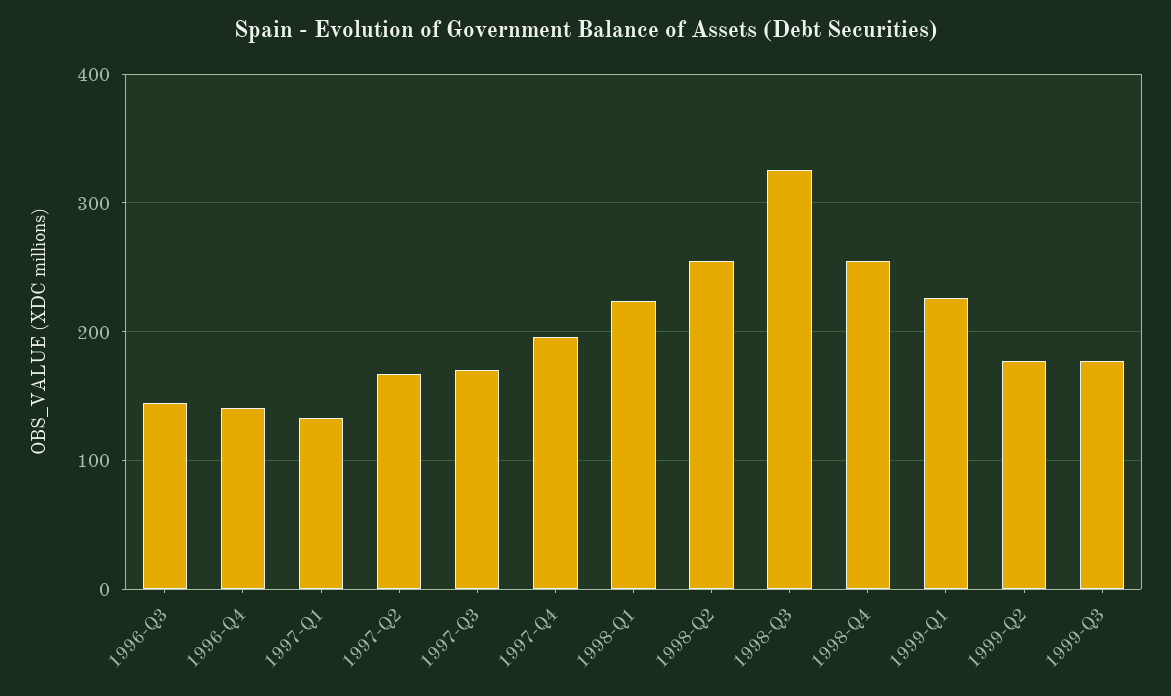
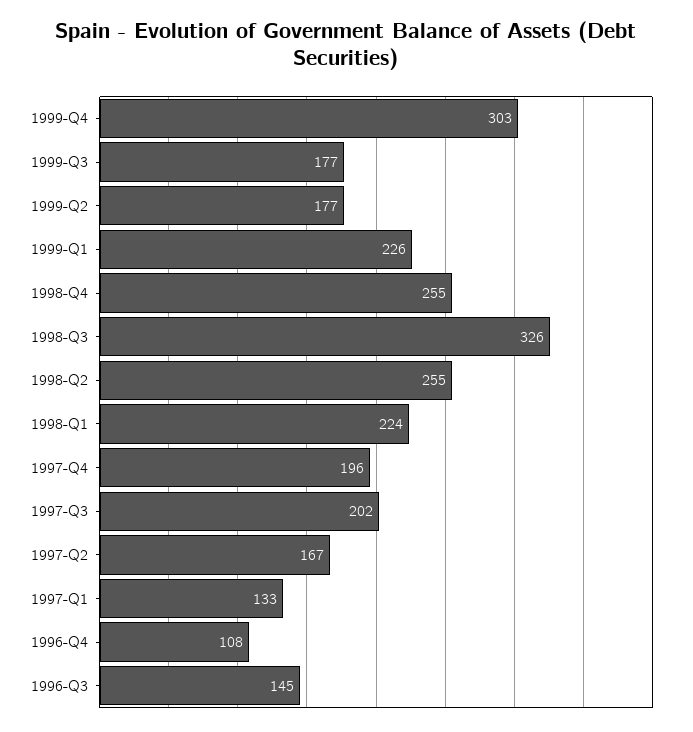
1996-Q4: 140 -> 108
1997-Q3: 170 -> 202
1999-Q4: none -> 303

